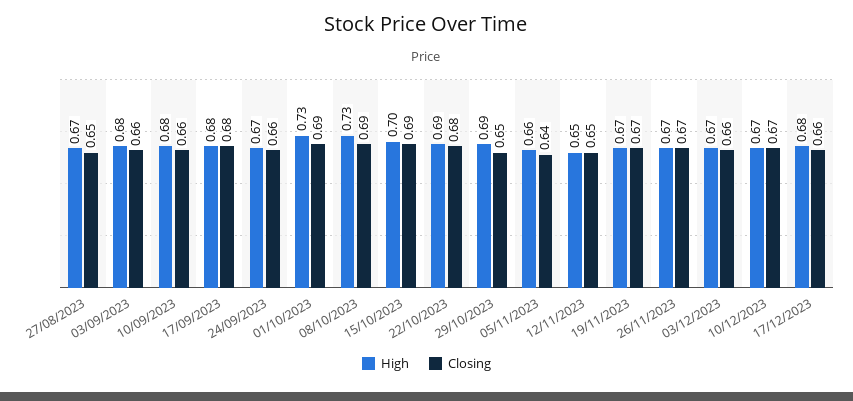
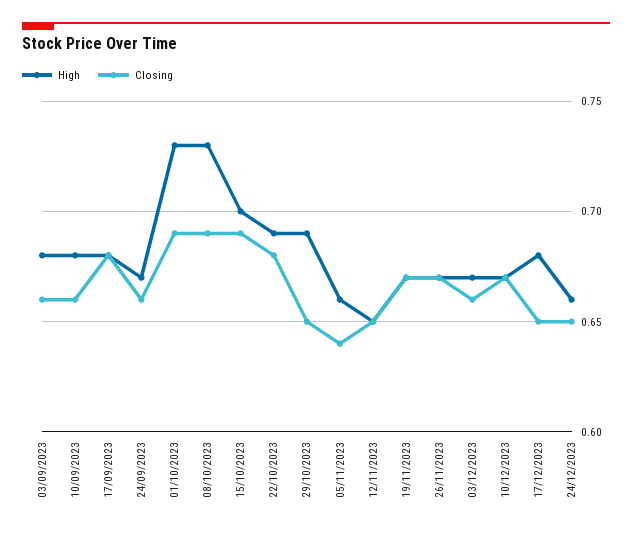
High, 27/08/2023: 0.67 -> none
Closing, 27/08/2023: 0.65 -> none
Closing, 17/12/2023: 0.66 -> 0.65
High, 24/12/2023: none -> 0.66
Closing, 24/12/2023: none -> 0.65

